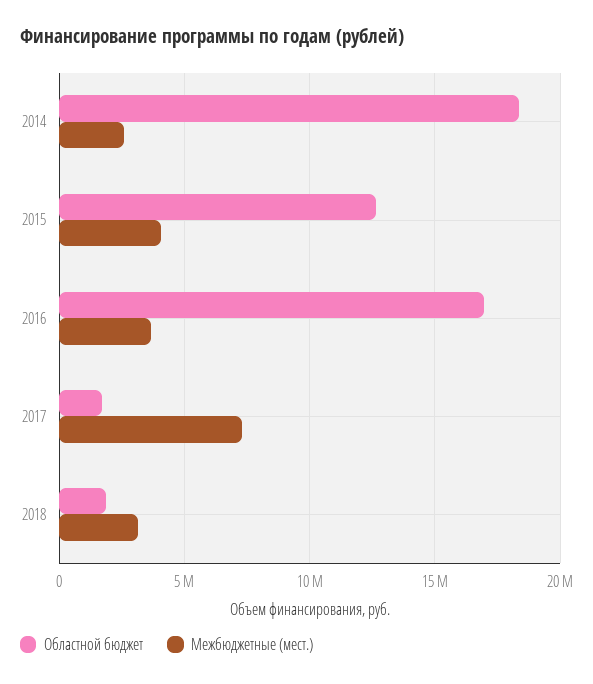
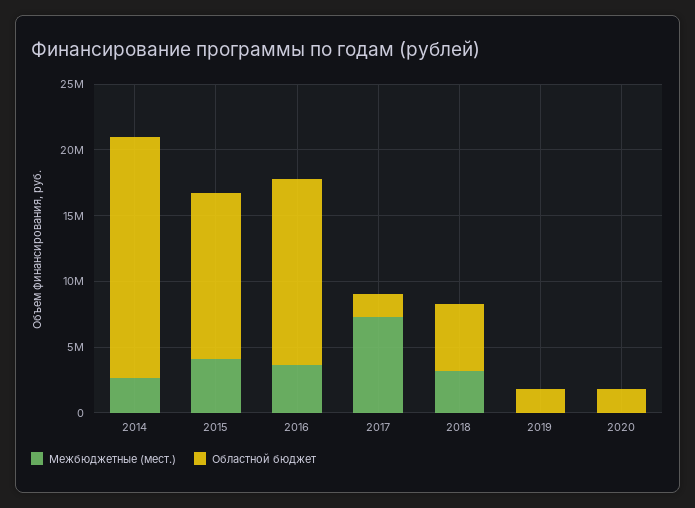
Областной бюджет, 2016: 17000000 -> 14000000
Областной бюджет, 2018: 2000000 -> 5000000
Межбюджетные (мест.), 2019: none -> 0
Областной бюджет, 2019: none -> 2000000
Межбюджетные (мест.), 2020: none -> 0
Областной бюджет, 2020: none -> 2000000

